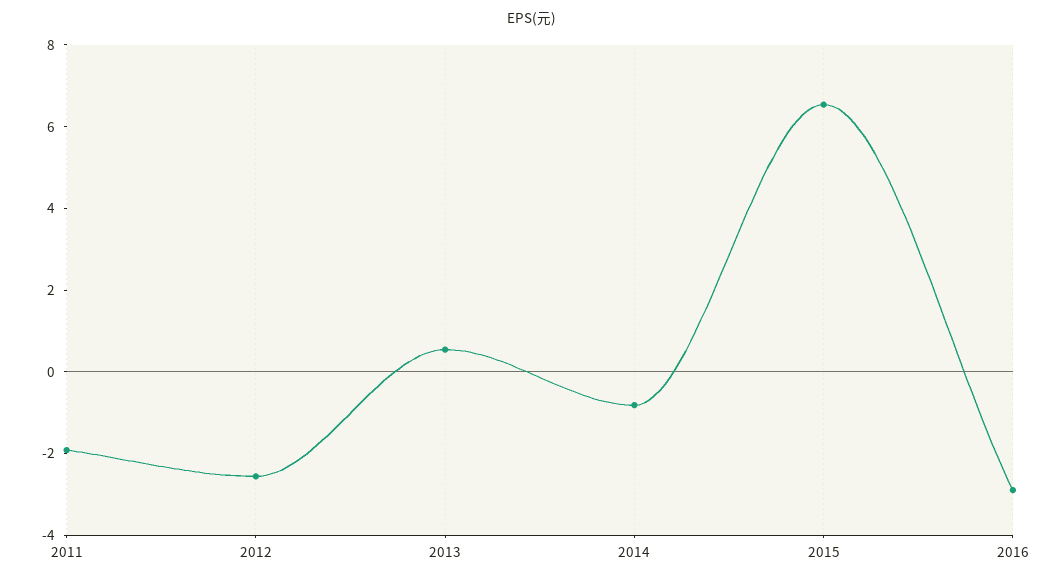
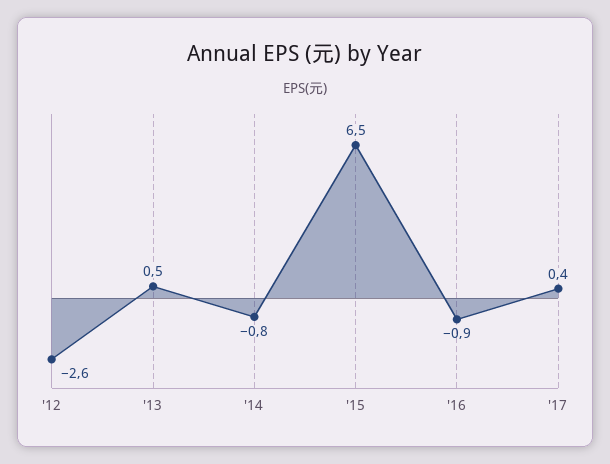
2011: -2 -> none
2016: -3 -> -0.9
'17: none -> 0.4

